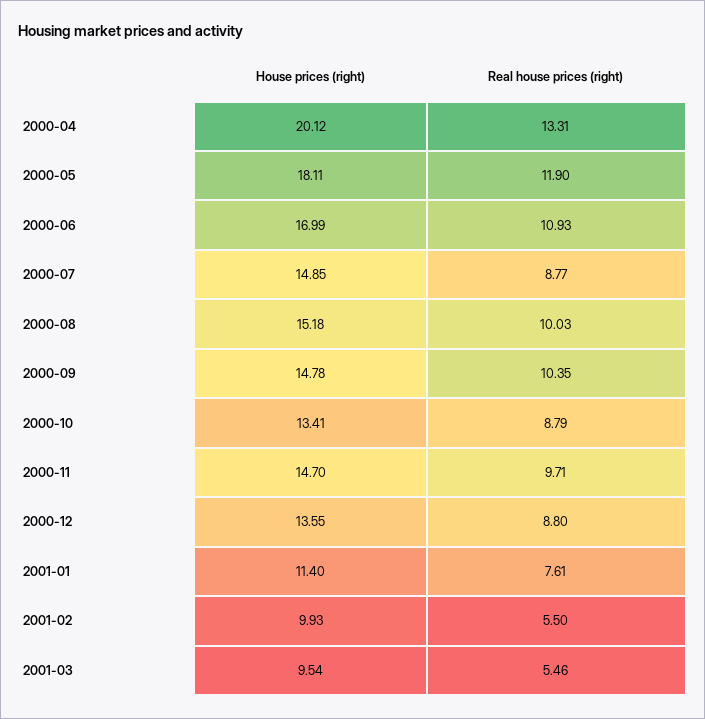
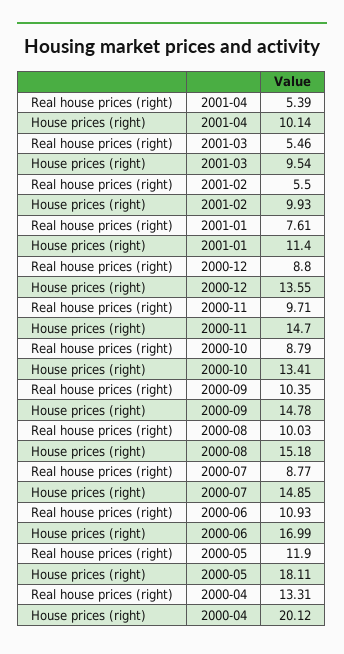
Real house prices (right), 2001-04: none -> 5.39
House prices (right), 2001-04: none -> 10.14

